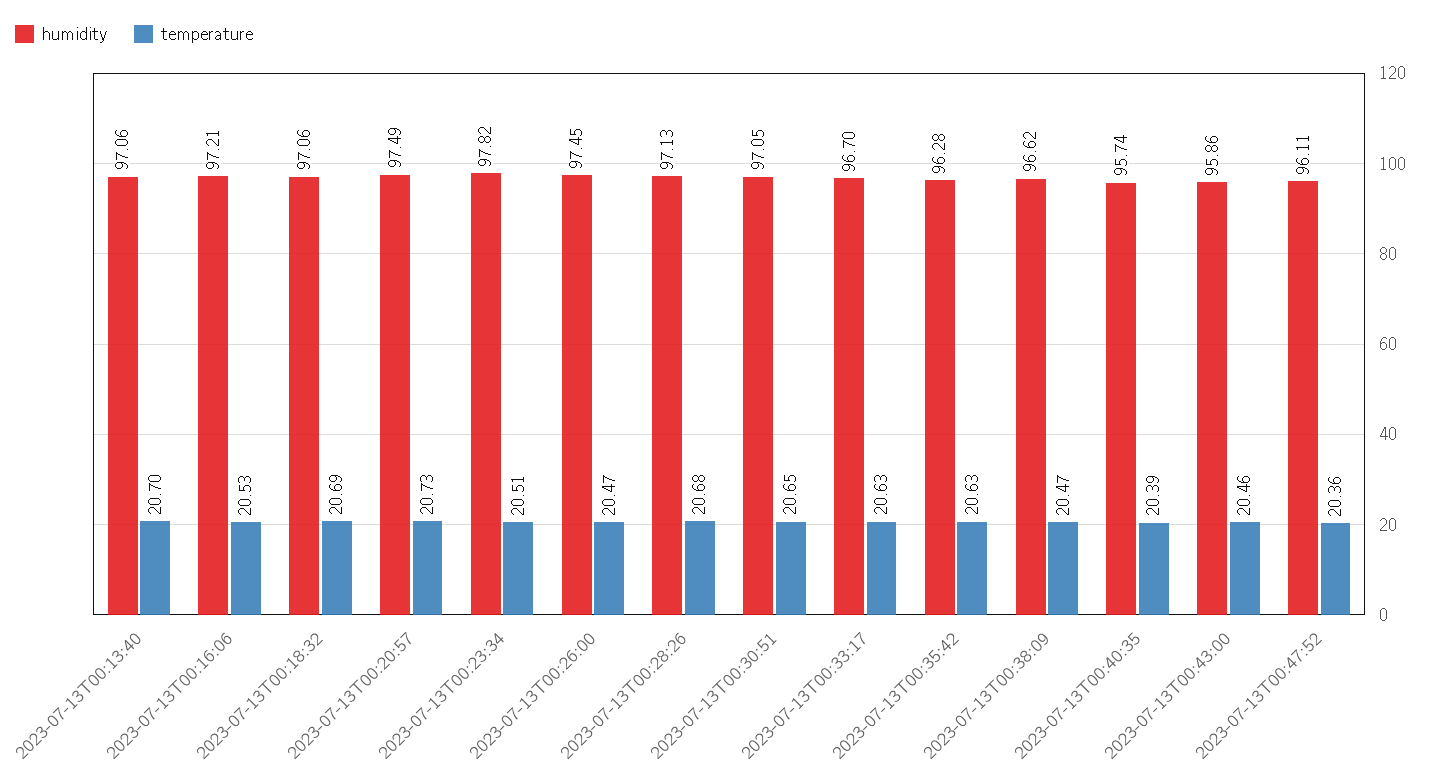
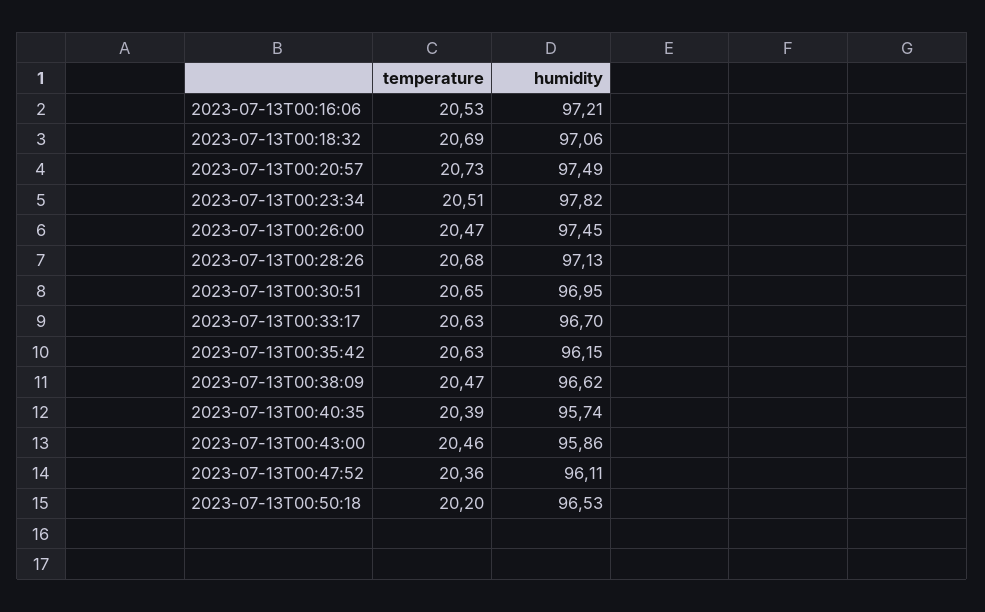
humidity, 2023-07-13T00:13:40: 97.06 -> none
temperature, 2023-07-13T00:13:40: 20.7 -> none
humidity, 2023-07-13T00:30:51: 97.05 -> 96.95
humidity, 2023-07-13T00:35:42: 96.28 -> 96.15
temperature, 2023-07-13T00:50:18: none -> 20.2
humidity, 2023-07-13T00:50:18: none -> 96.53

